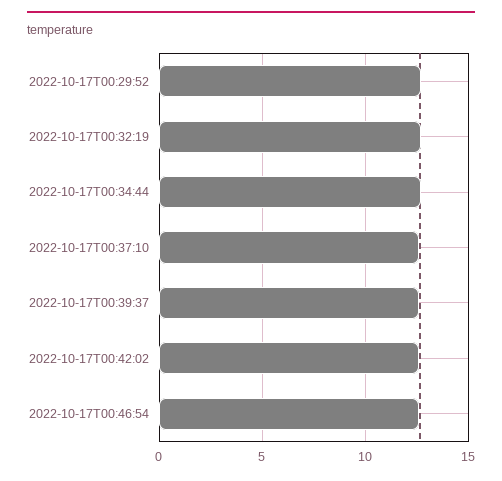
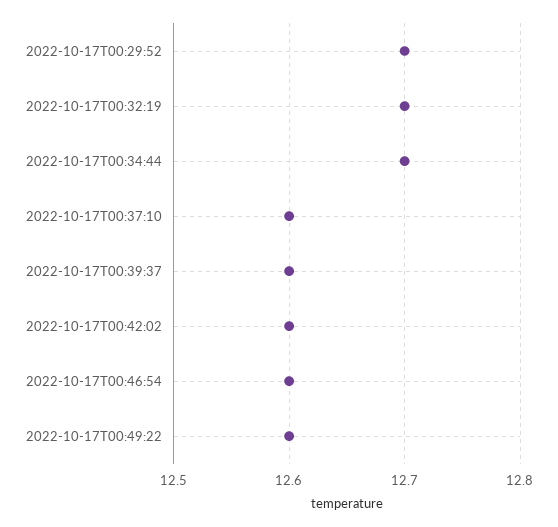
2022-10-17T00:49:22: none -> 12.6

